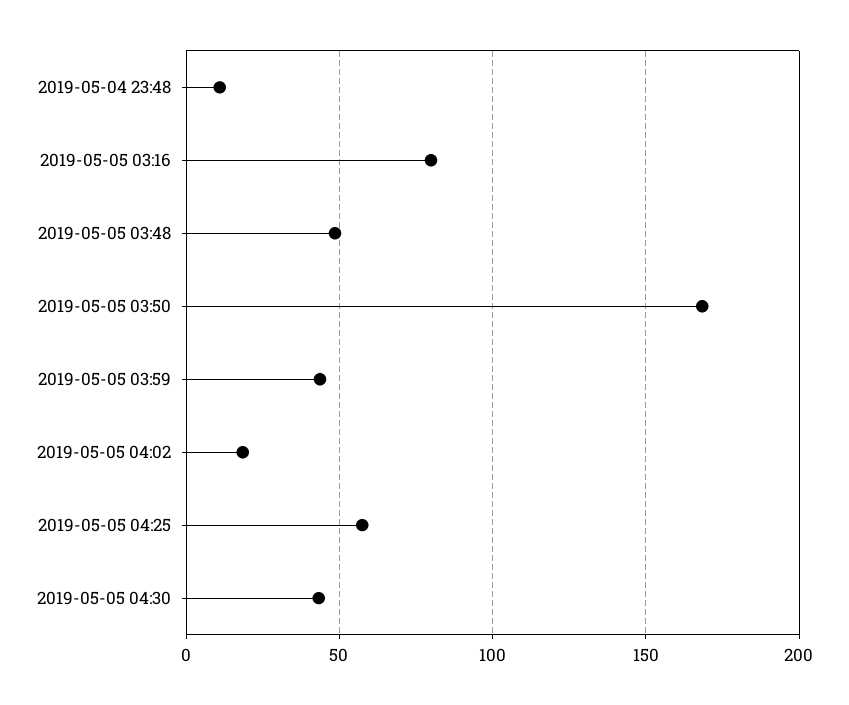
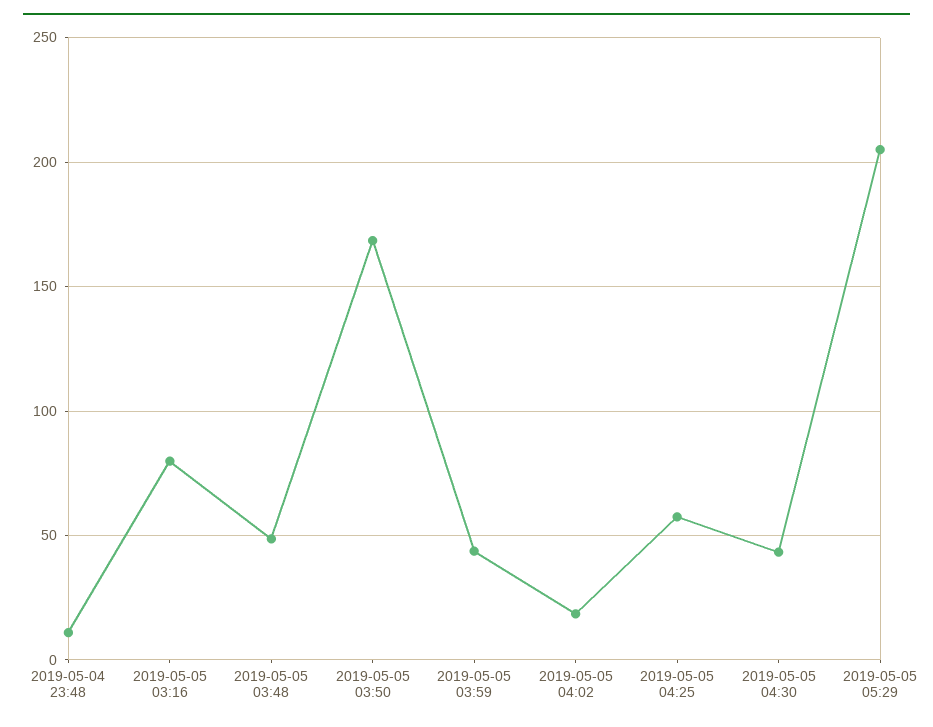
2019-05-05 05:29: none -> 205

